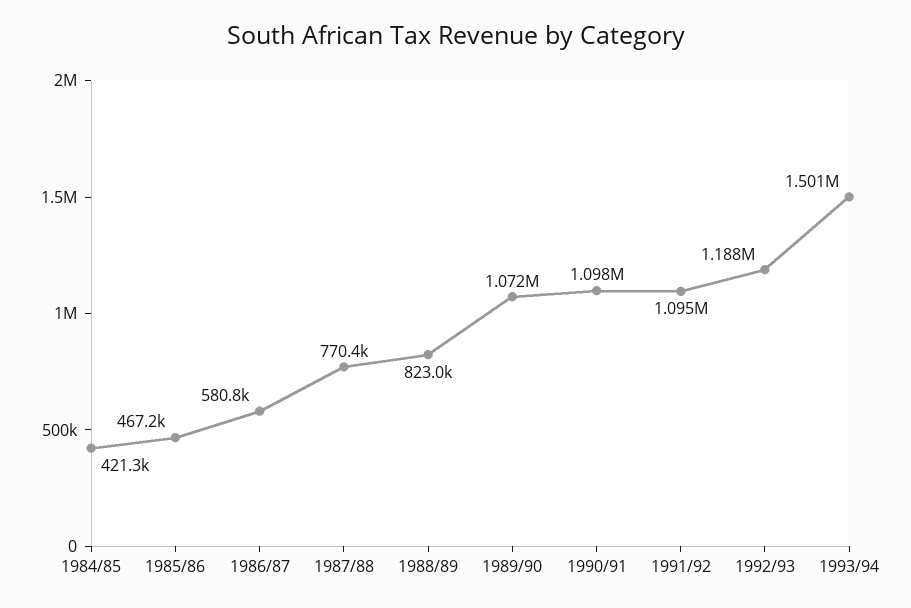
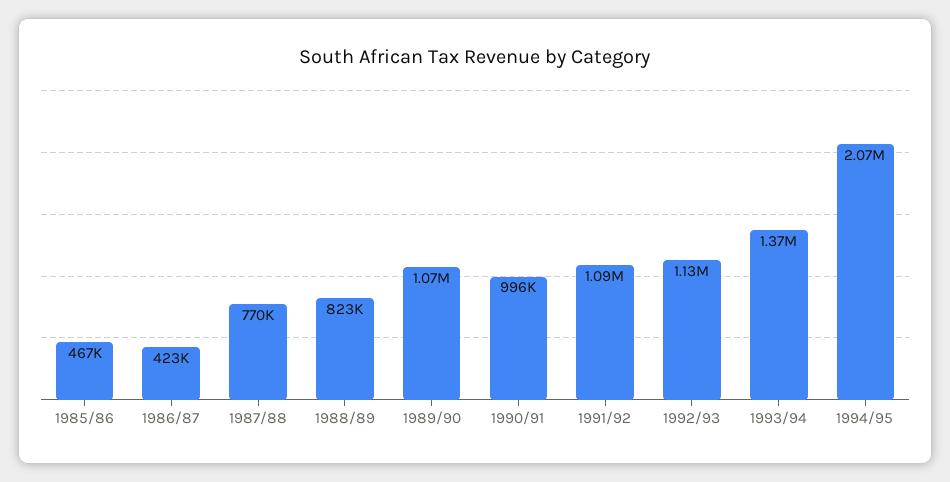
1984/85: 421300 -> none
1986/87: 580800 -> 423000
1990/91: 1098000 -> 996000
1992/93: 1188000 -> 1130000
1993/94: 1501000 -> 1370000
1994/95: none -> 2070000

